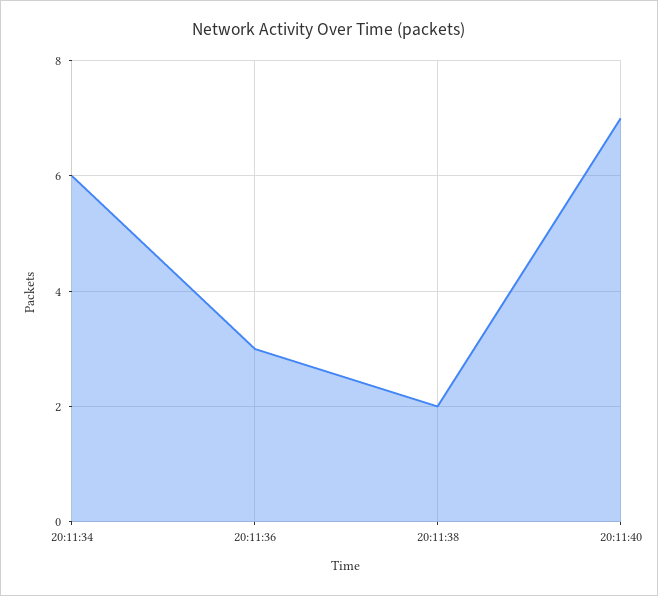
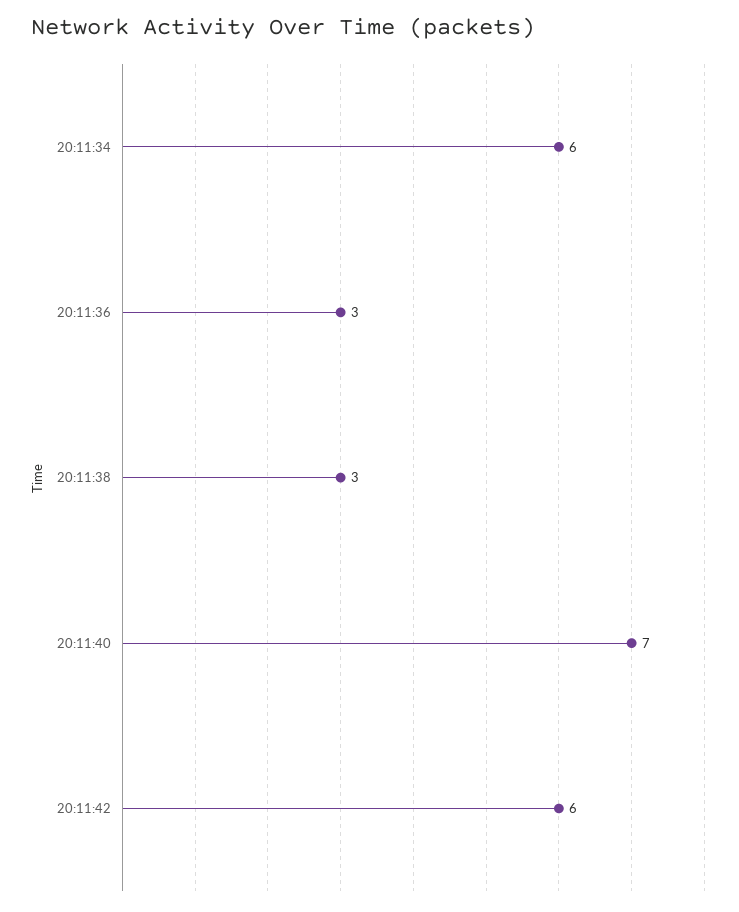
20:11:38: 2 -> 3
20:11:42: none -> 6

